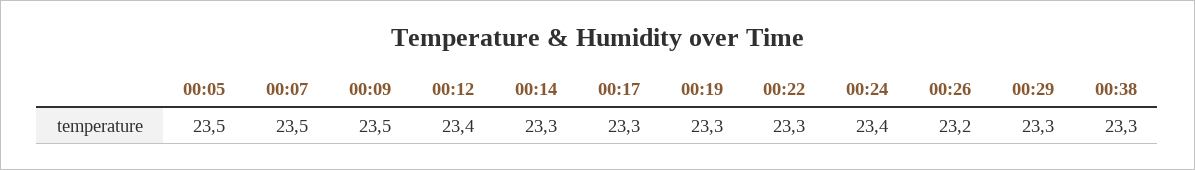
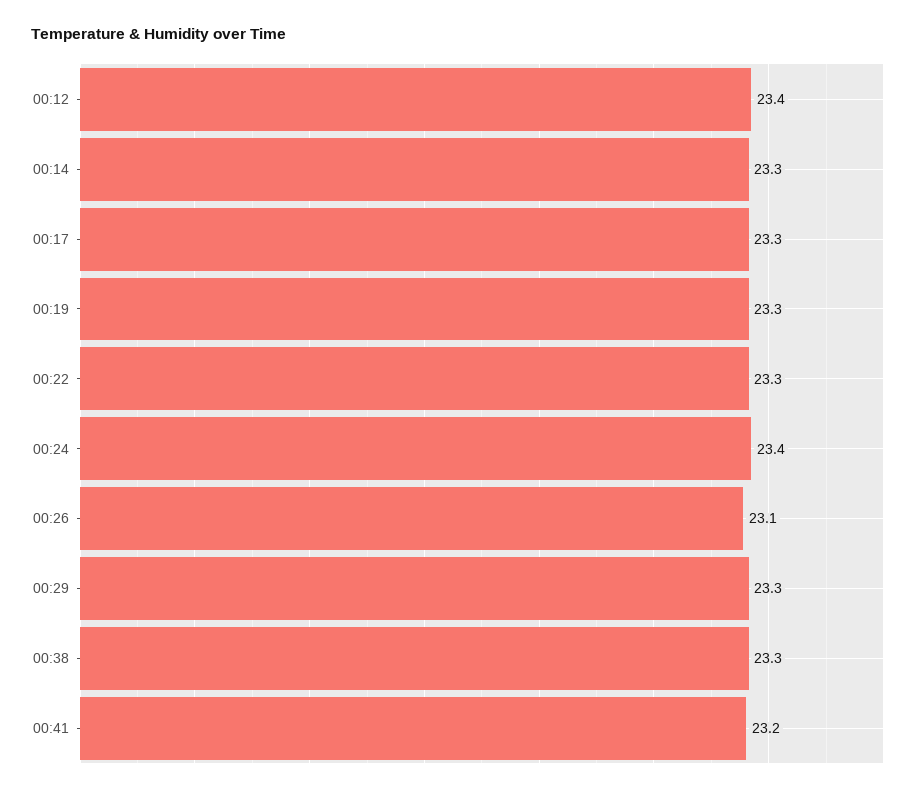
00:05: 23.5 -> none
00:07: 23.5 -> none
00:09: 23.5 -> none
00:26: 23.2 -> 23.1
00:41: none -> 23.2

